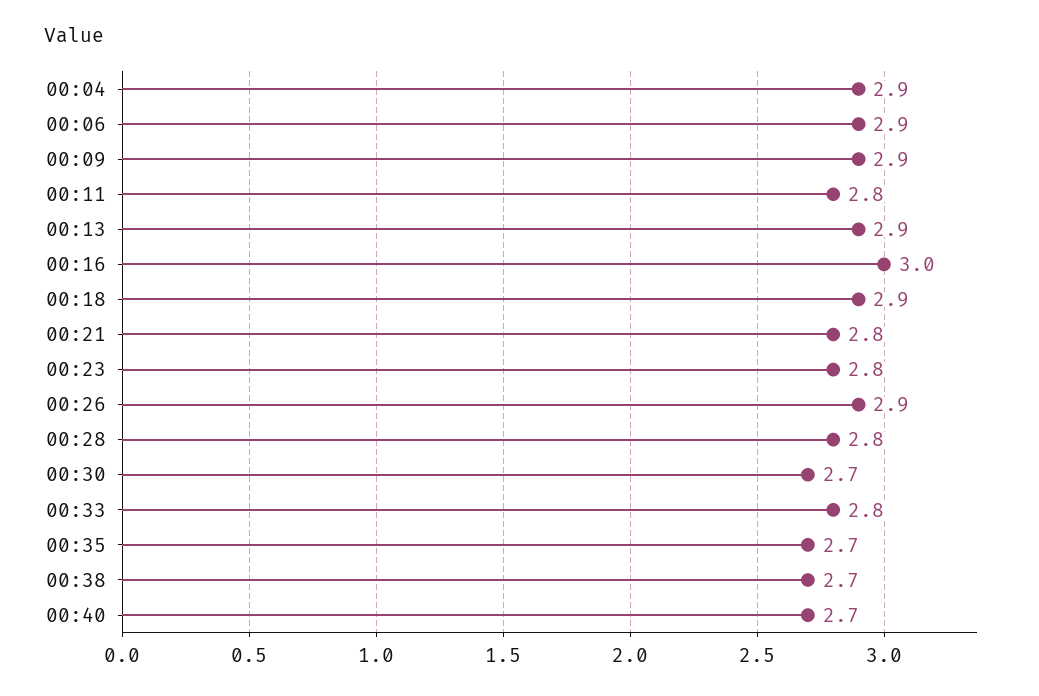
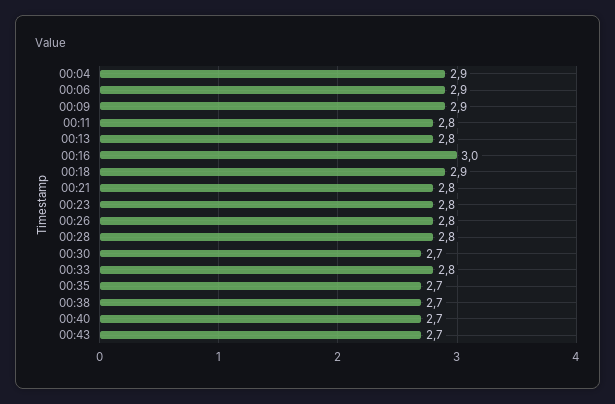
00:13: 2.9 -> 2.8
00:26: 2.9 -> 2.8
00:43: none -> 2.7

